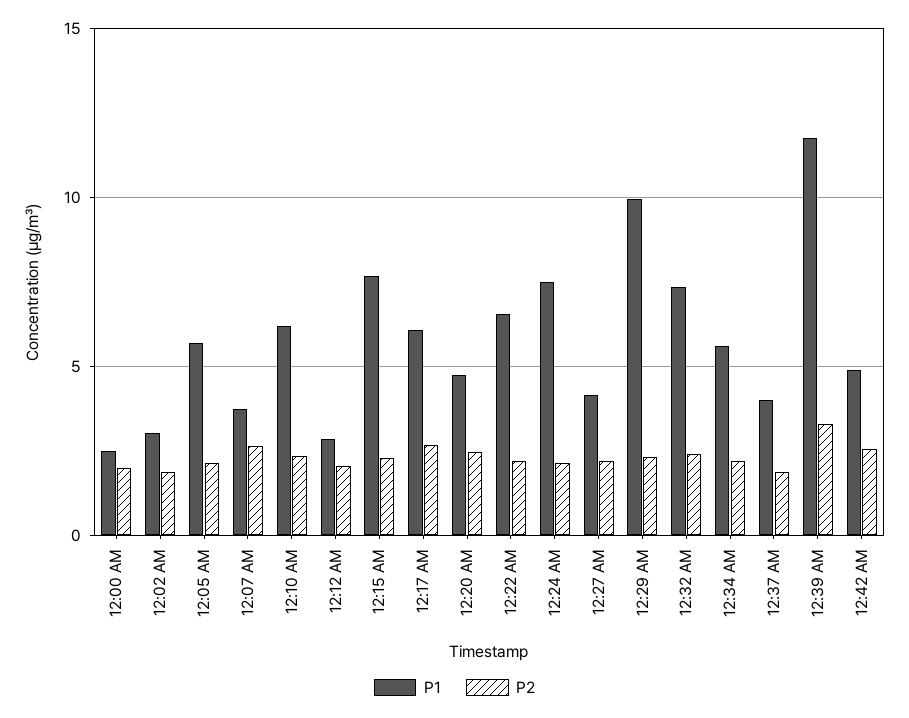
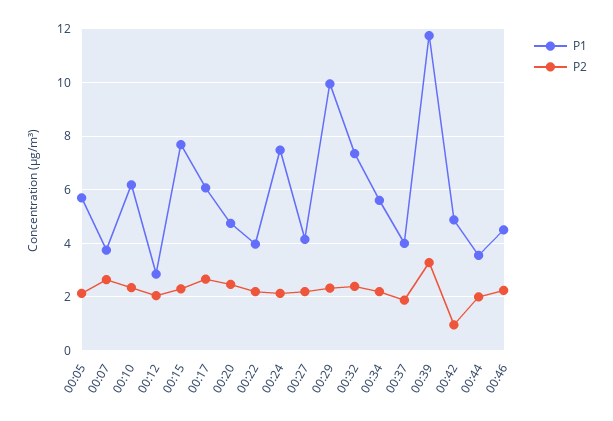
P1, 12:00 AM: 2.5 -> none
P2, 12:00 AM: 2 -> none
P1, 12:02 AM: 3 -> none
P2, 12:02 AM: 2 -> none
P1, 12:22 AM: 6.5 -> 4
P2, 12:42 AM: 2.5 -> 1
P1, 00:44: none -> 3.5
P2, 00:44: none -> 2
P1, 00:46: none -> 4.5
P2, 00:46: none -> 2.25

